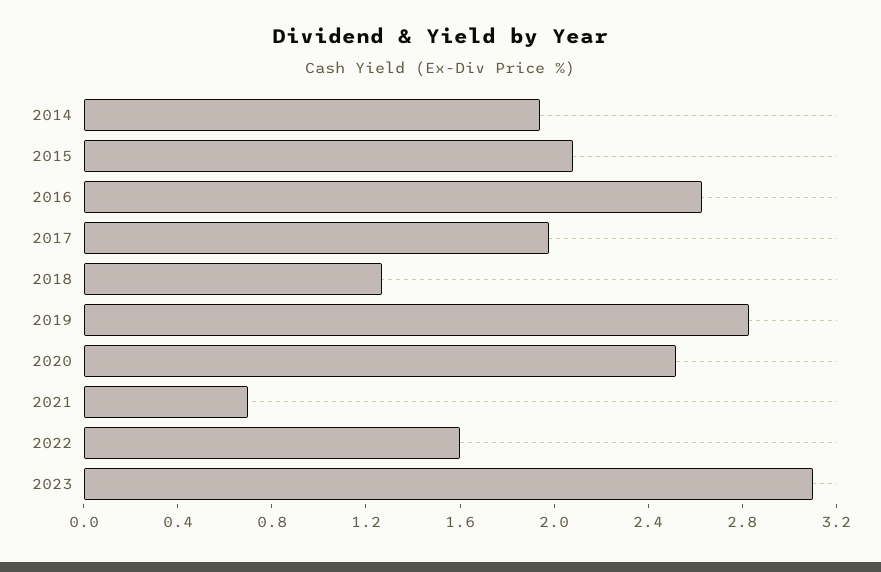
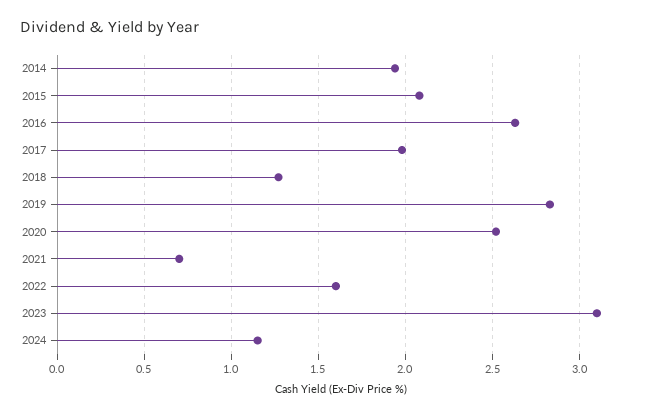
2024: none -> 1.15

